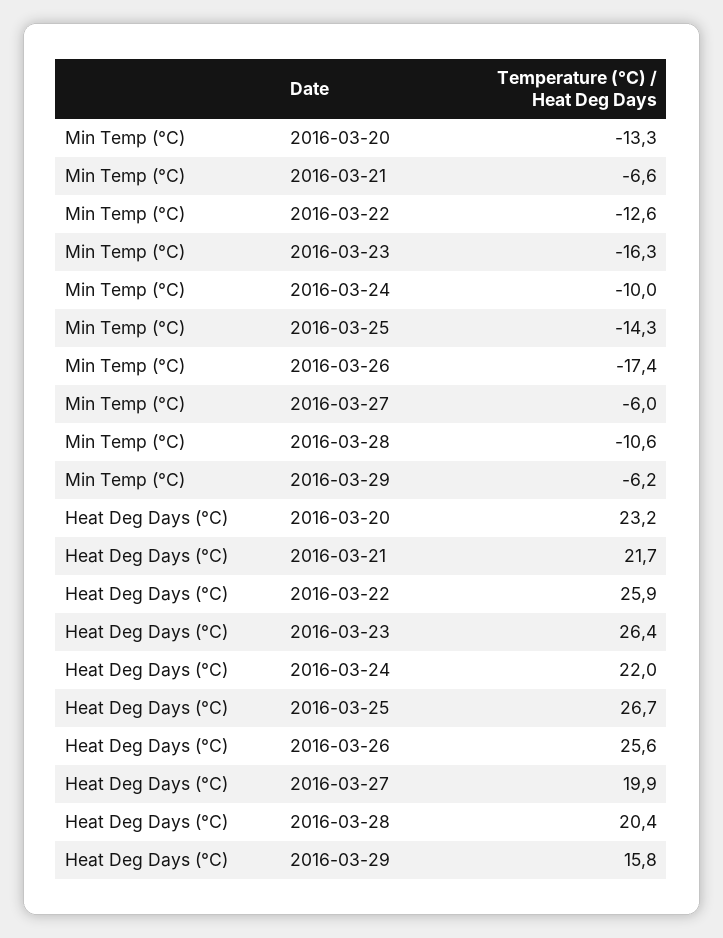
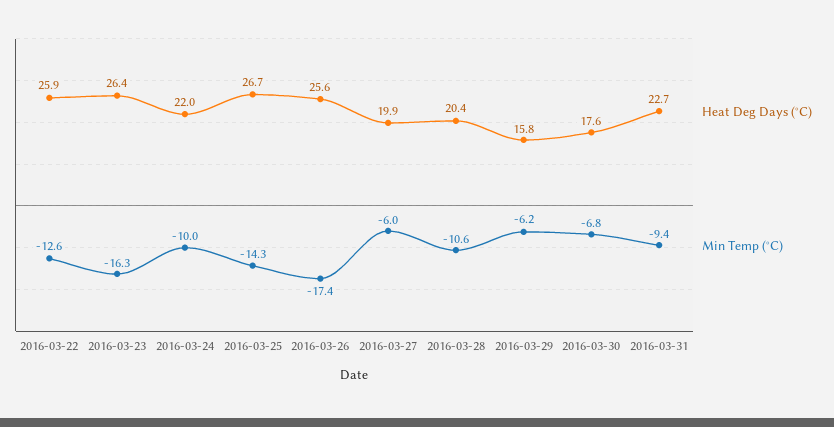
Min Temp (°C), 2016-03-20: -13.3 -> none
Min Temp (°C), 2016-03-21: -6.6 -> none
Heat Deg Days (°C), 2016-03-20: 23.2 -> none
Heat Deg Days (°C), 2016-03-21: 21.7 -> none
Heat Deg Days (°C), 2016-03-30: none -> 17.6
Min Temp (°C), 2016-03-30: none -> -6.8
Heat Deg Days (°C), 2016-03-31: none -> 22.7
Min Temp (°C), 2016-03-31: none -> -9.4

